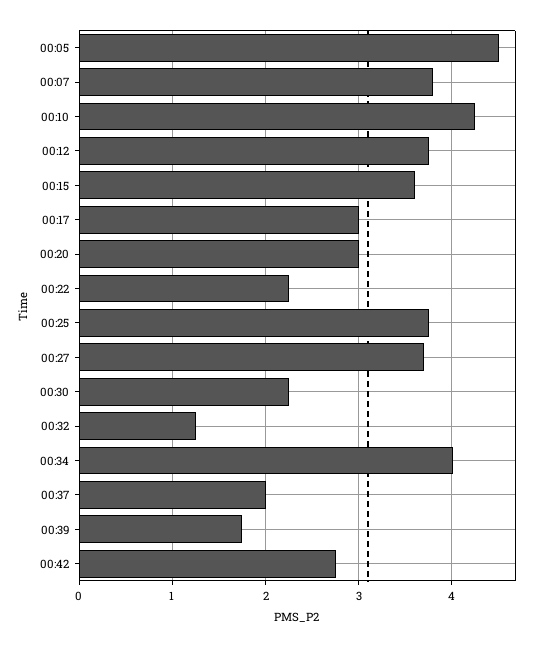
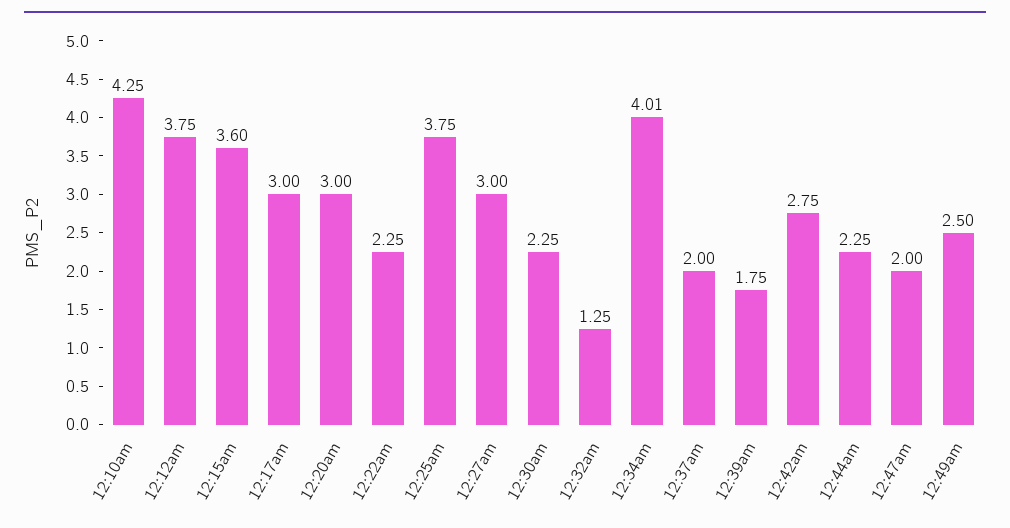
00:05: 4.5 -> none
00:07: 3.8 -> none
00:27: 3.7 -> 3
12:44am: none -> 2.25
12:47am: none -> 2
12:49am: none -> 2.5

